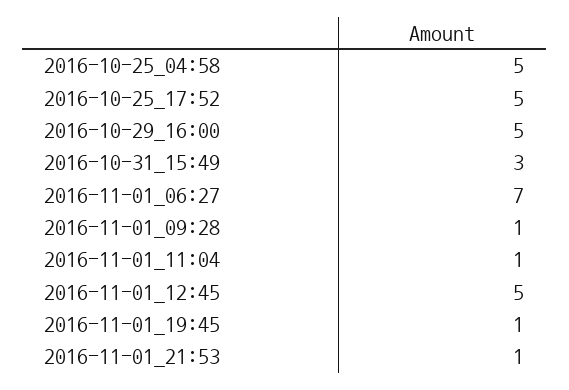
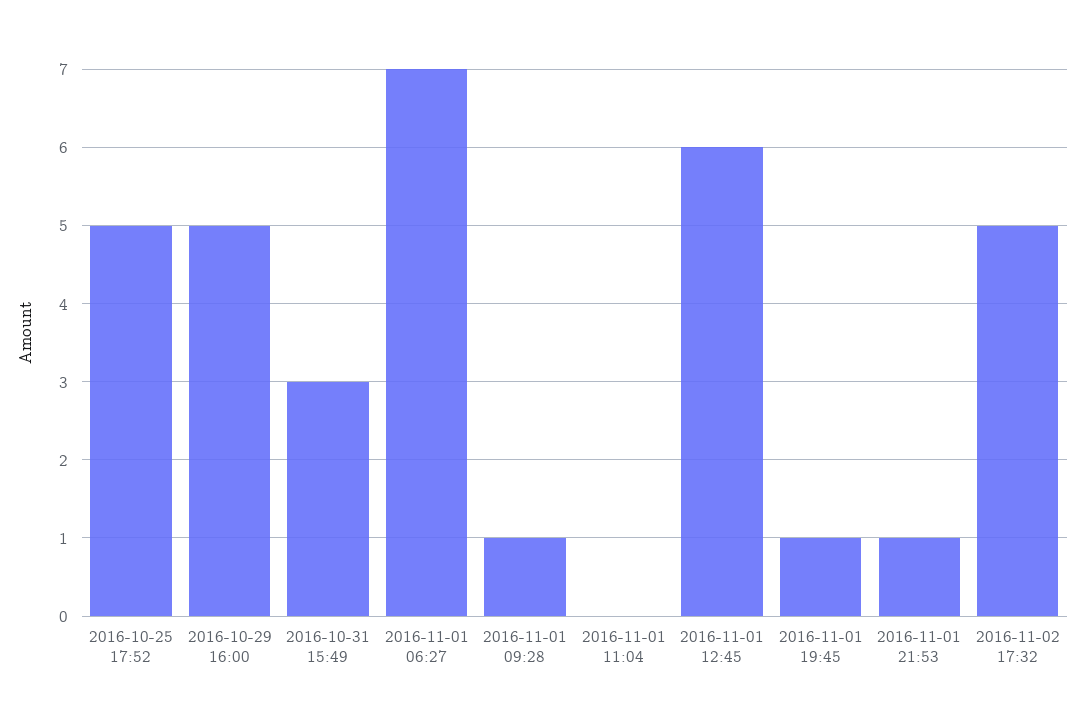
2016-10-25_04:58: 5 -> none
2016-11-01_11:04: 1 -> 0
2016-11-01_12:45: 5 -> 6
2016-11-02 17:32: none -> 5

